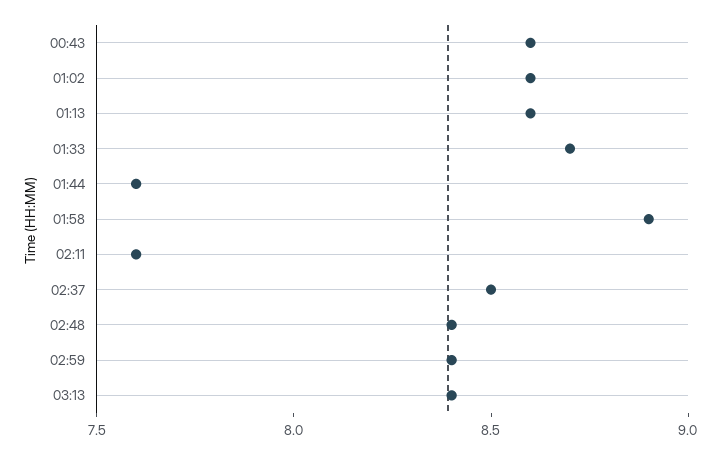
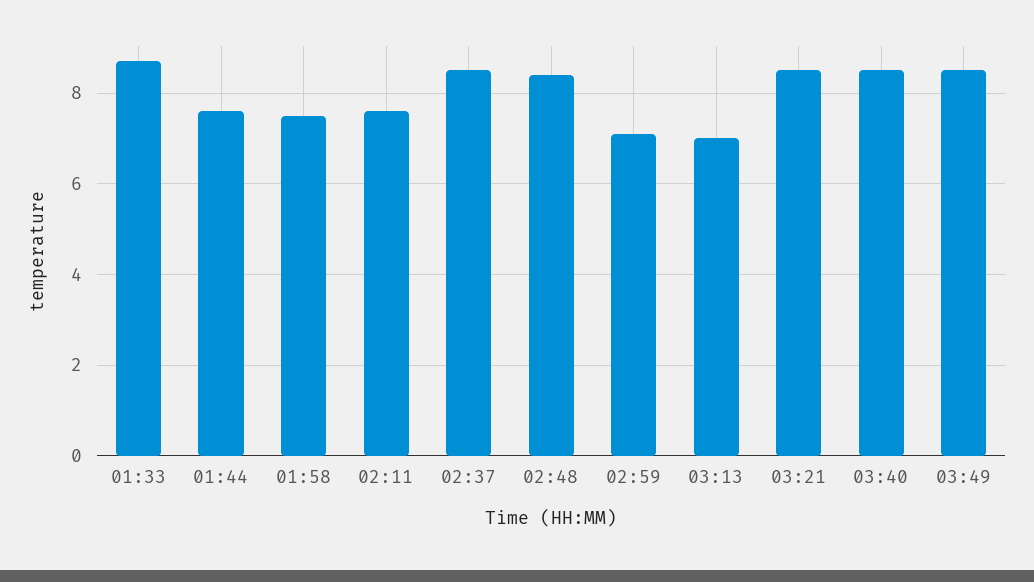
00:43: 8.6 -> none
01:02: 8.6 -> none
01:13: 8.6 -> none
01:58: 8.9 -> 7.5
02:59: 8.4 -> 7
03:13: 8.4 -> 7
03:21: none -> 8.5
03:40: none -> 8.5
03:49: none -> 8.5

